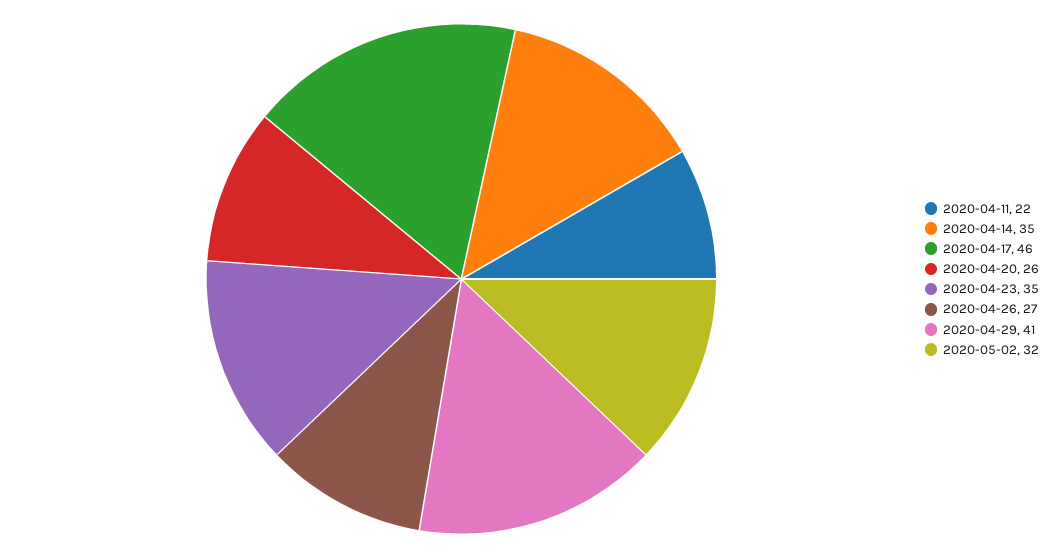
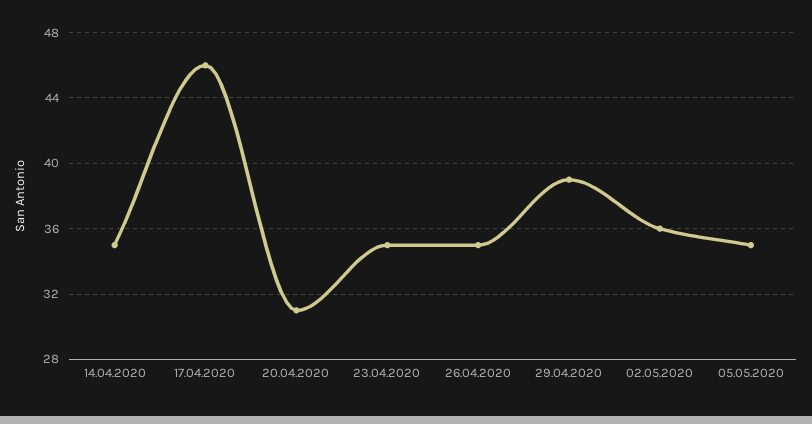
2020-04-11: 22 -> none
2020-04-20: 26 -> 31
2020-04-26: 27 -> 35
2020-04-29: 41 -> 39
2020-05-02: 32 -> 36
05.05.2020: none -> 35

